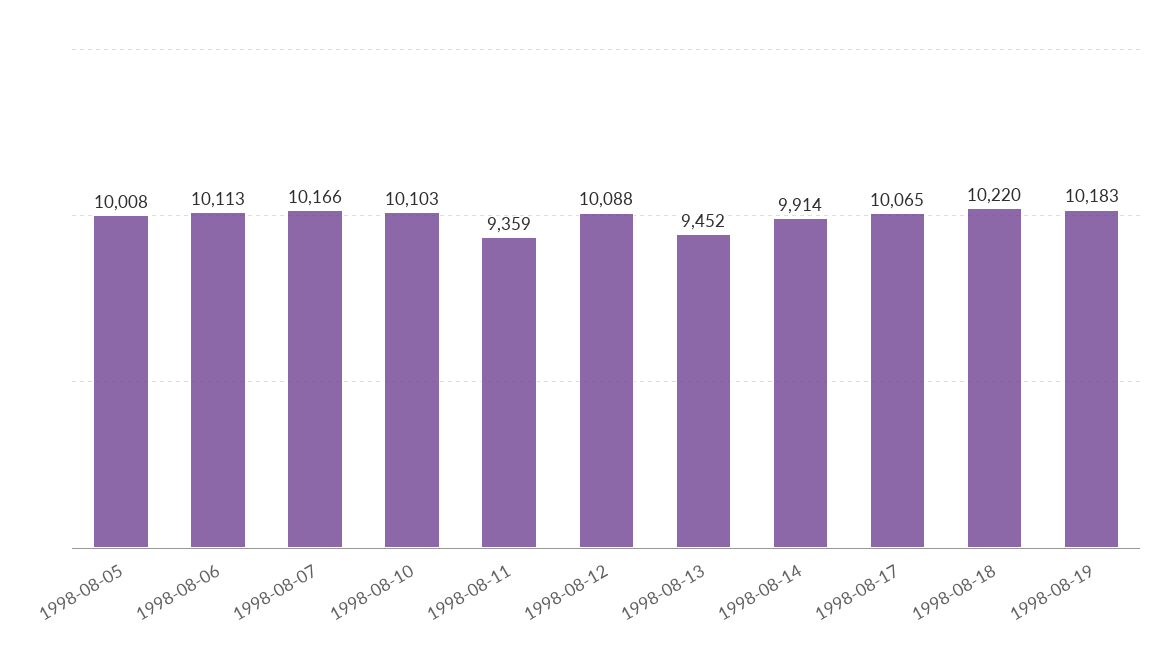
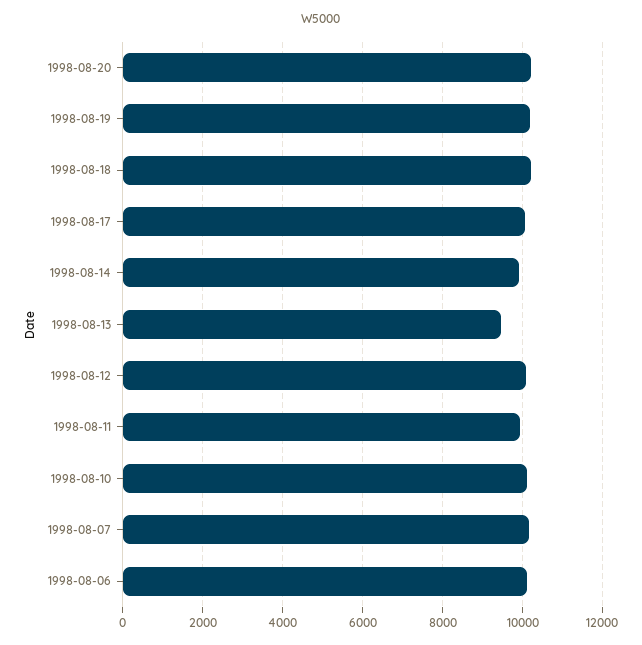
1998-08-05: 10008 -> none
1998-08-11: 9359 -> 10000
1998-08-20: none -> 10200

